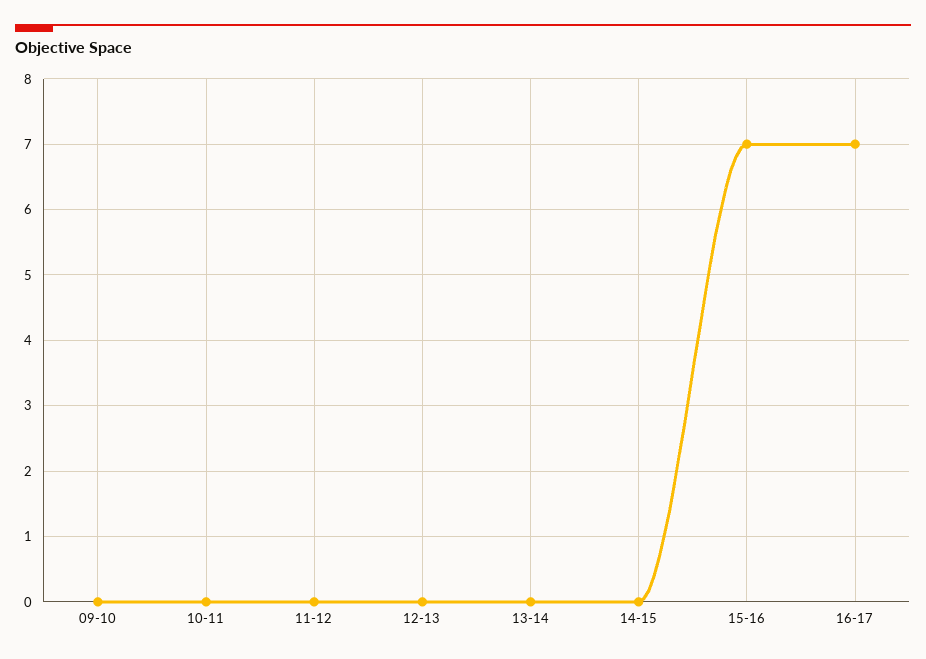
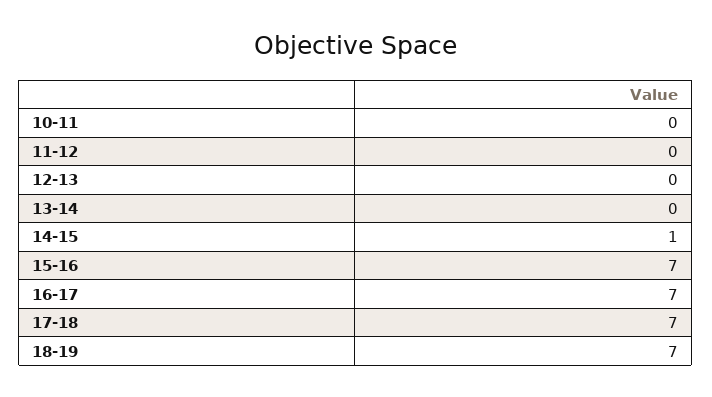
09-10: 0 -> none
14-15: 0 -> 1
17-18: none -> 7
18-19: none -> 7

